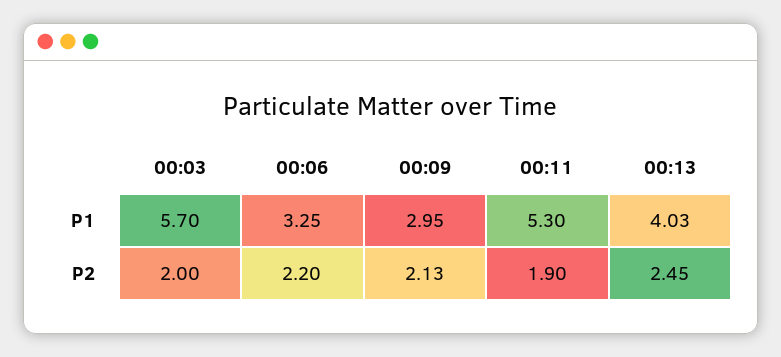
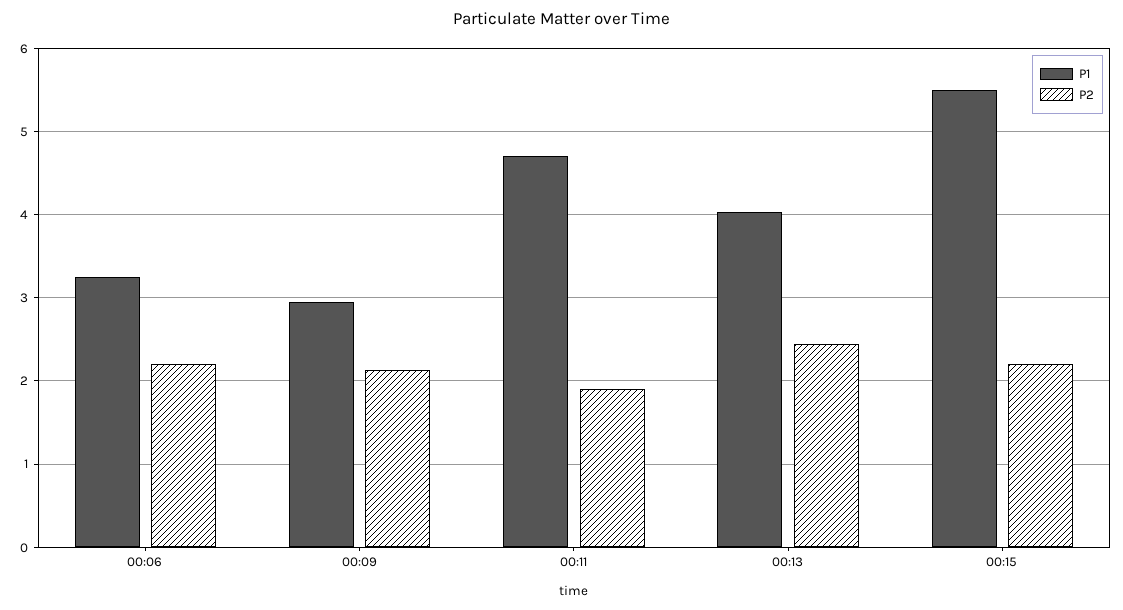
P1, 00:03: 5.7 -> none
P1, 00:11: 5.3 -> 4.7
P2, 00:03: 2 -> none
P1, 00:15: none -> 5.5
P2, 00:15: none -> 2.2

